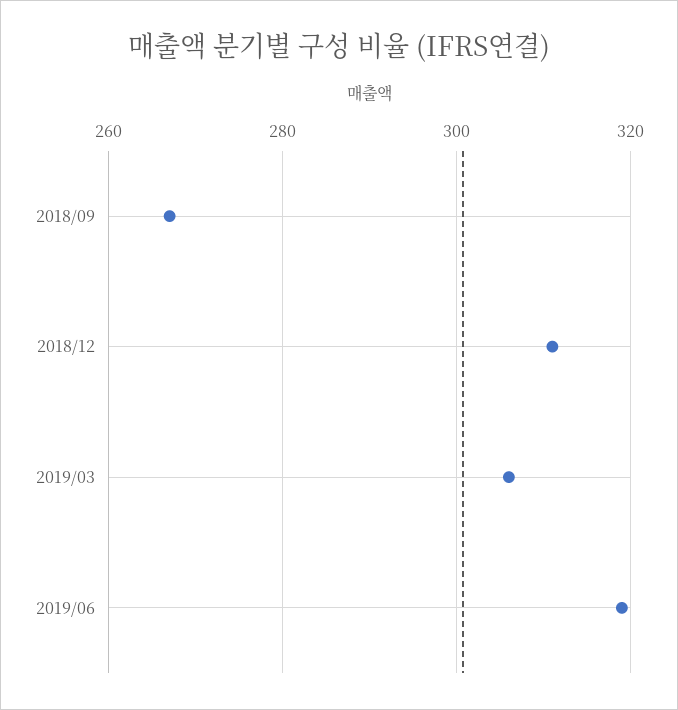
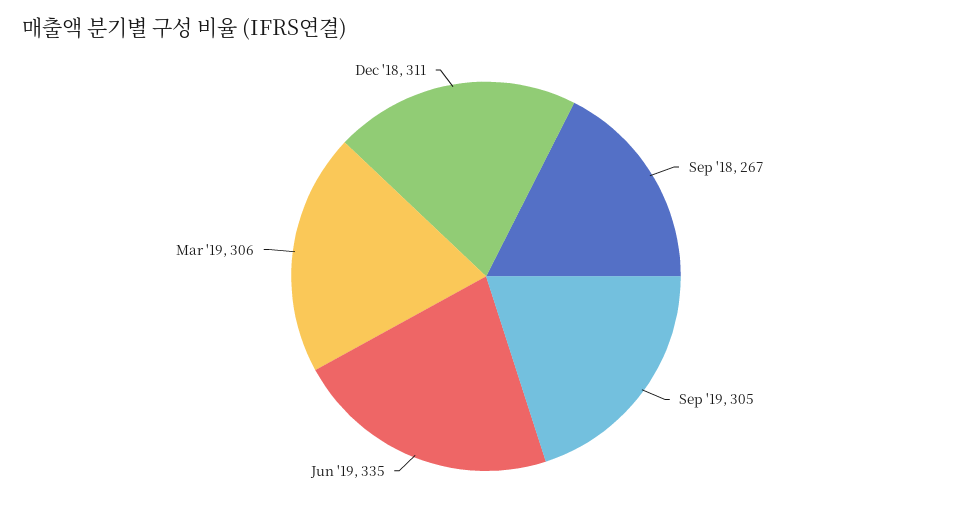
2019/06: 320 -> 335
Sep '19: none -> 305

